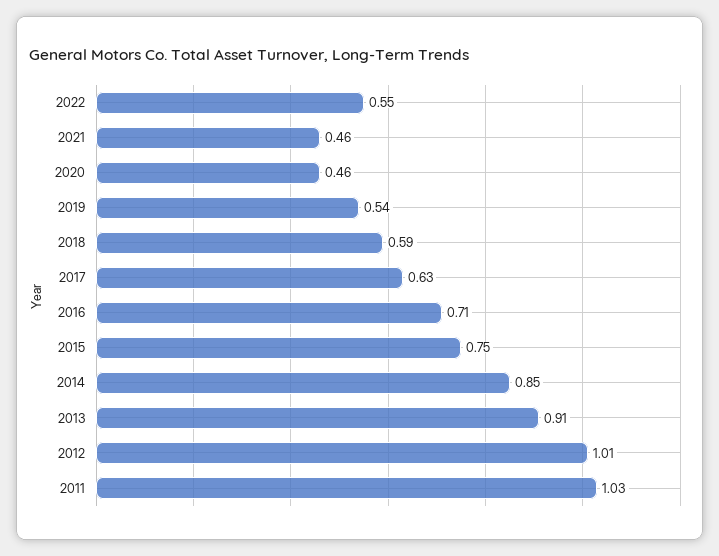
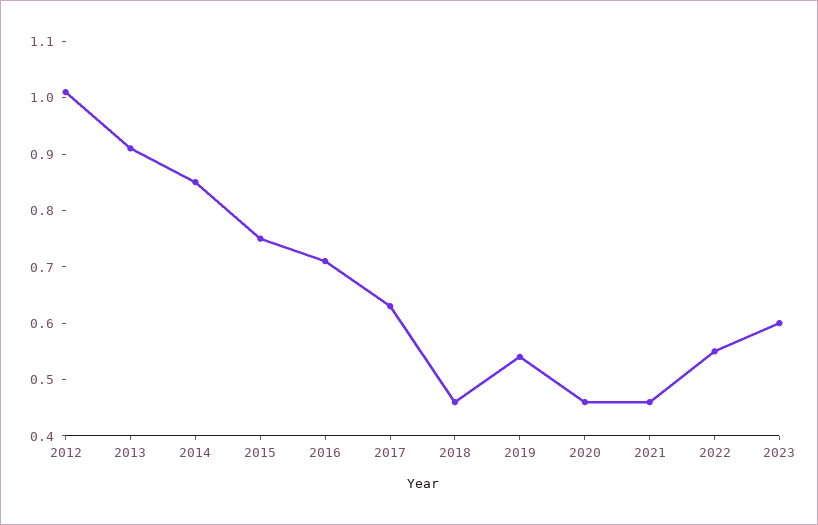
2018: 0.59 -> 0.45
2011: 1.03 -> none
2023: none -> 0.6

